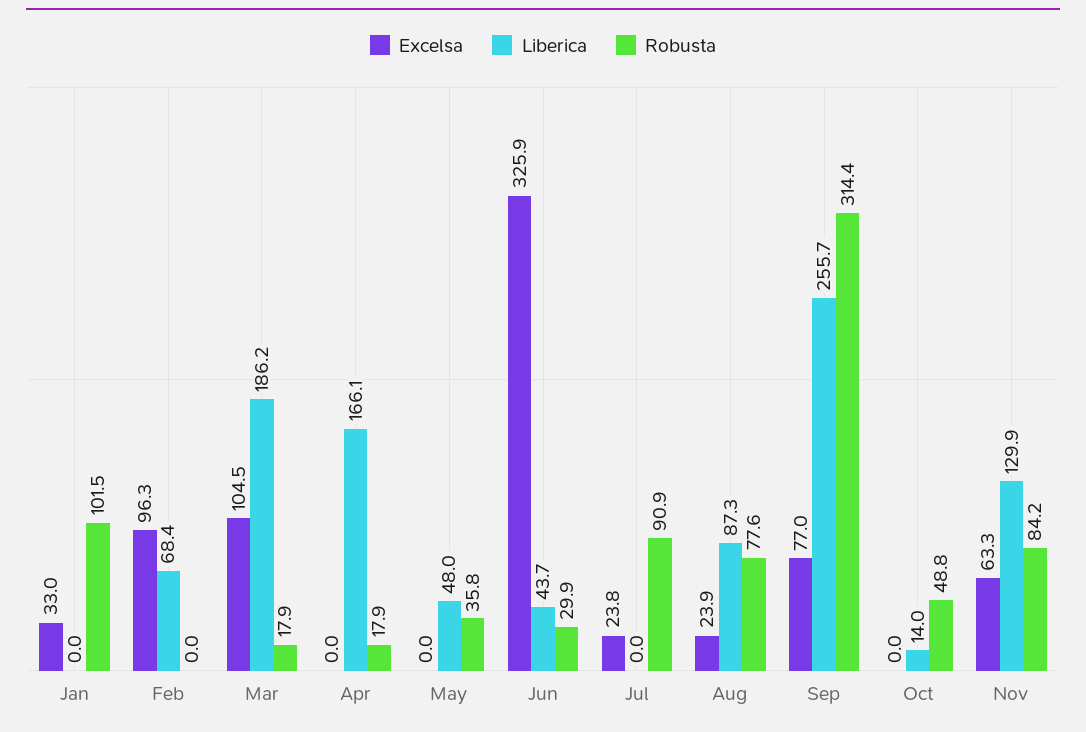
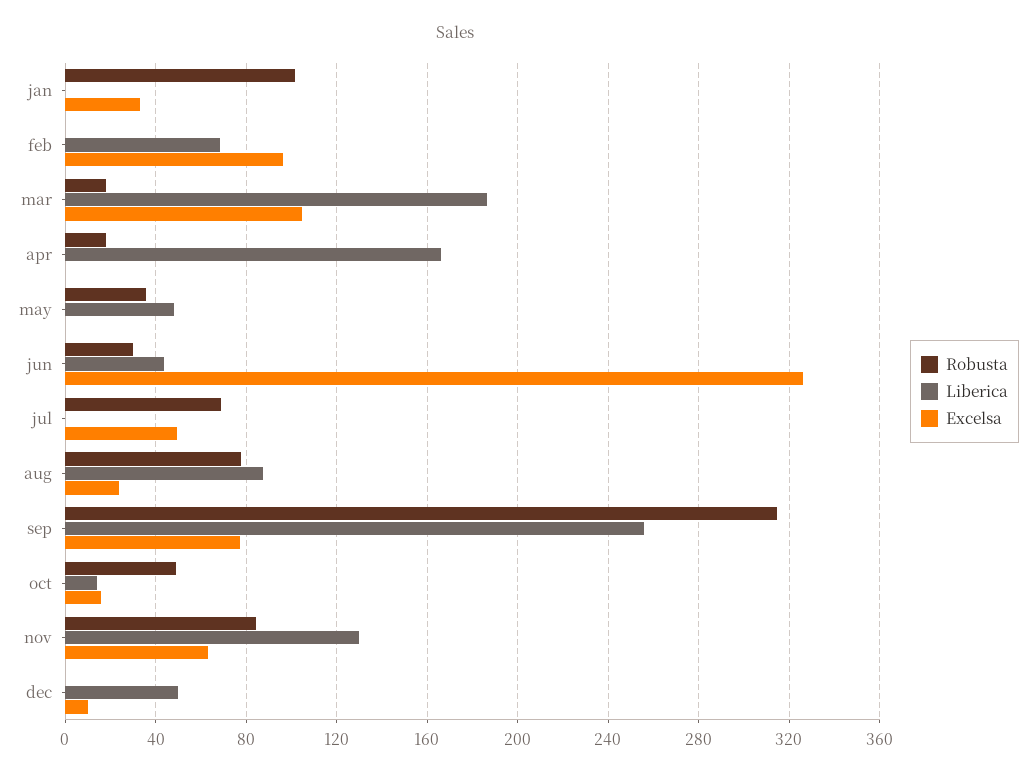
Excelsa, Jul: 23.8 -> 50
Robusta, Jul: 90.9 -> 70
Excelsa, Oct: 0 -> 15
Robusta, dec: none -> 0
Liberica, dec: none -> 50
Excelsa, dec: none -> 10

